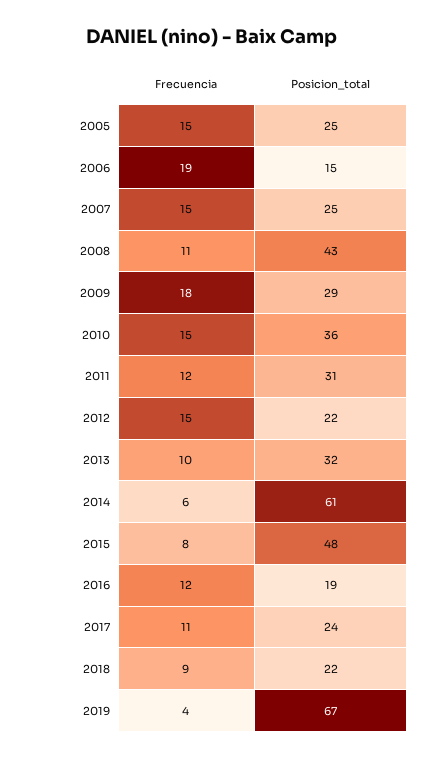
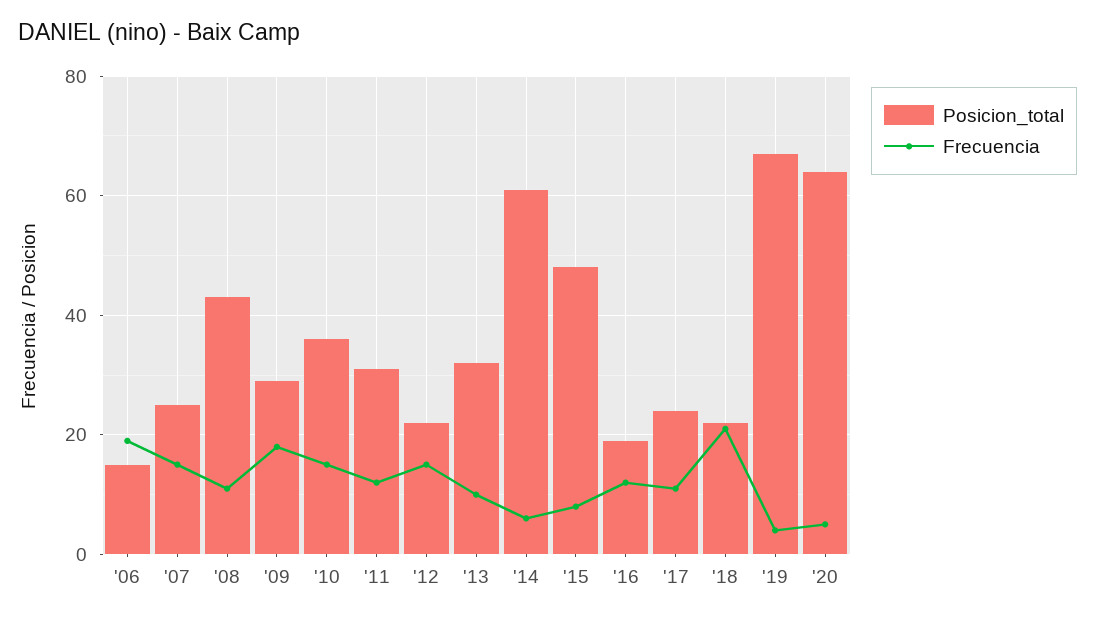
Frecuencia, 2005: 15 -> none
Posicion_total, 2005: 25 -> none
Frecuencia, 2018: 9 -> 20
Posicion_total, '20: none -> 65
Frecuencia, '20: none -> 5

